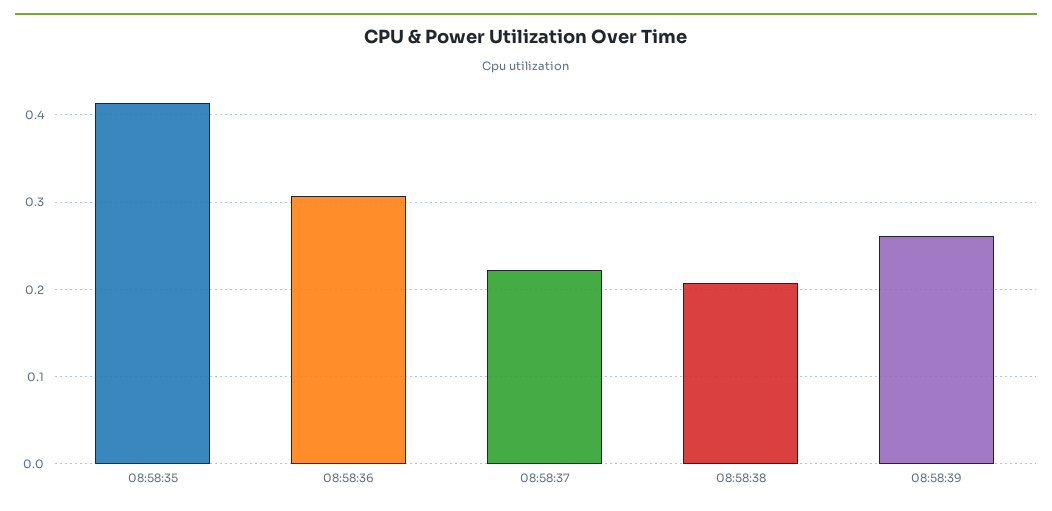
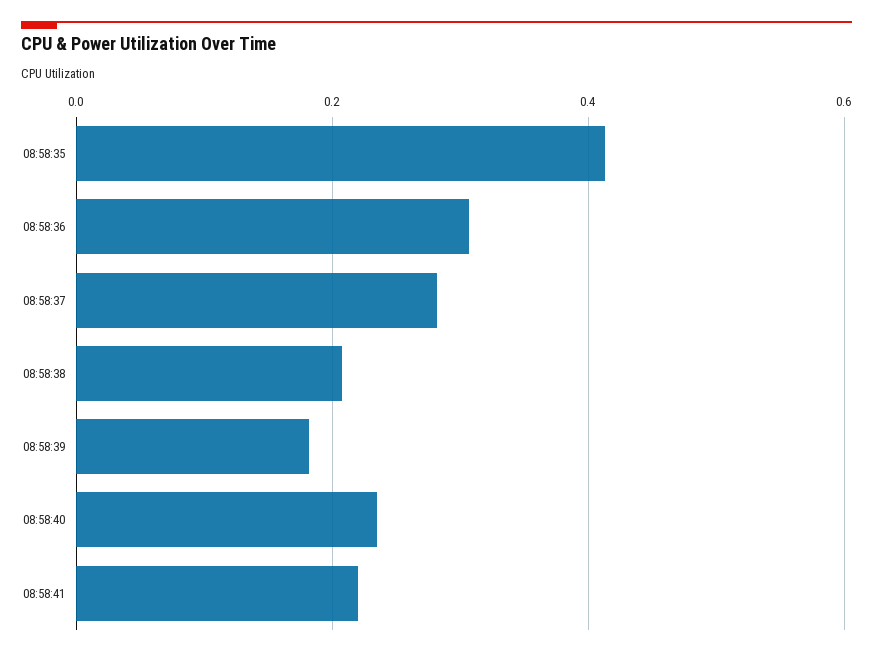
08:58:37: 0.22 -> 0.28
08:58:39: 0.26 -> 0.18
08:58:40: none -> 0.24
08:58:41: none -> 0.22

